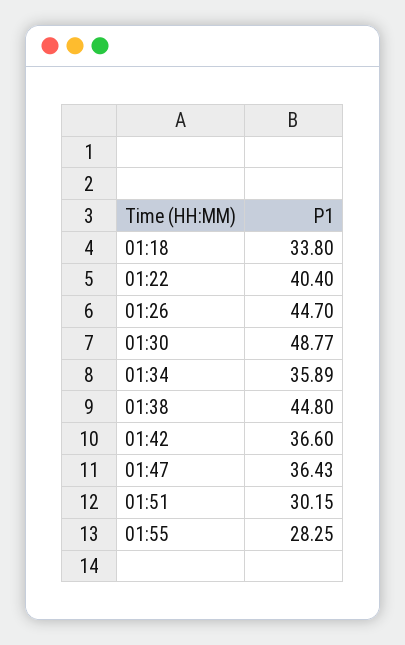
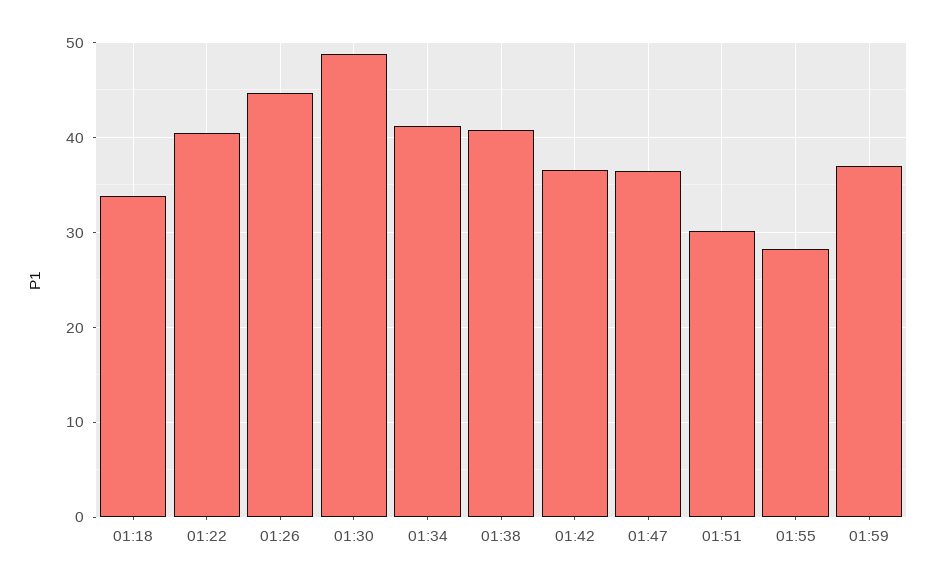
01:34: 35.89 -> 41
01:38: 44.8 -> 41
01:59: none -> 37

